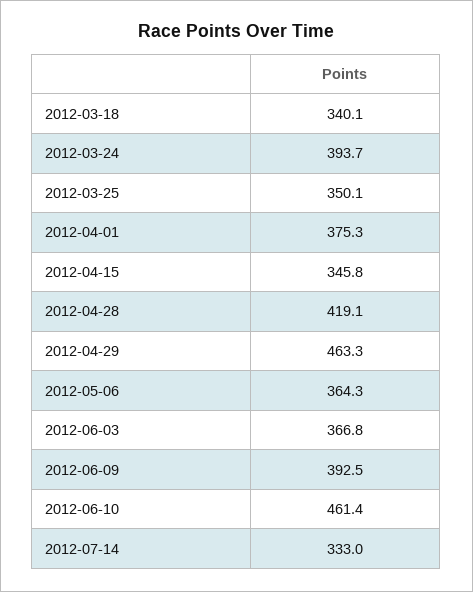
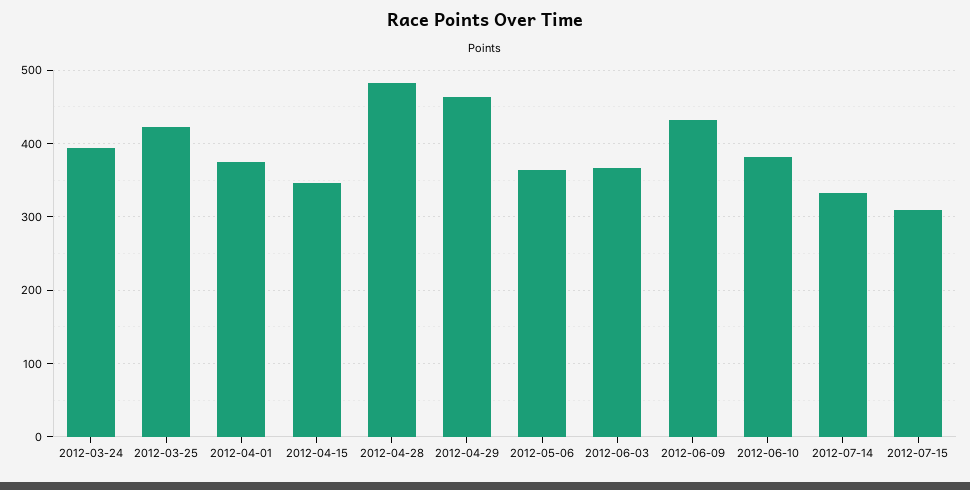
2012-03-18: 340.1 -> none
2012-03-25: 350.1 -> 420
2012-04-28: 419.1 -> 480
2012-06-09: 392.5 -> 430
2012-06-10: 461.4 -> 380
2012-07-15: none -> 310

